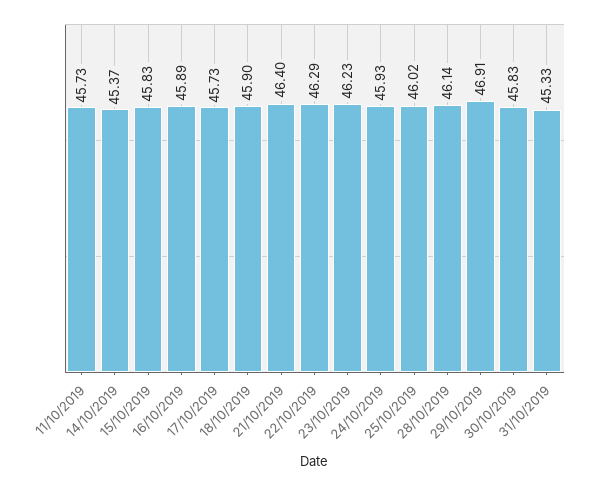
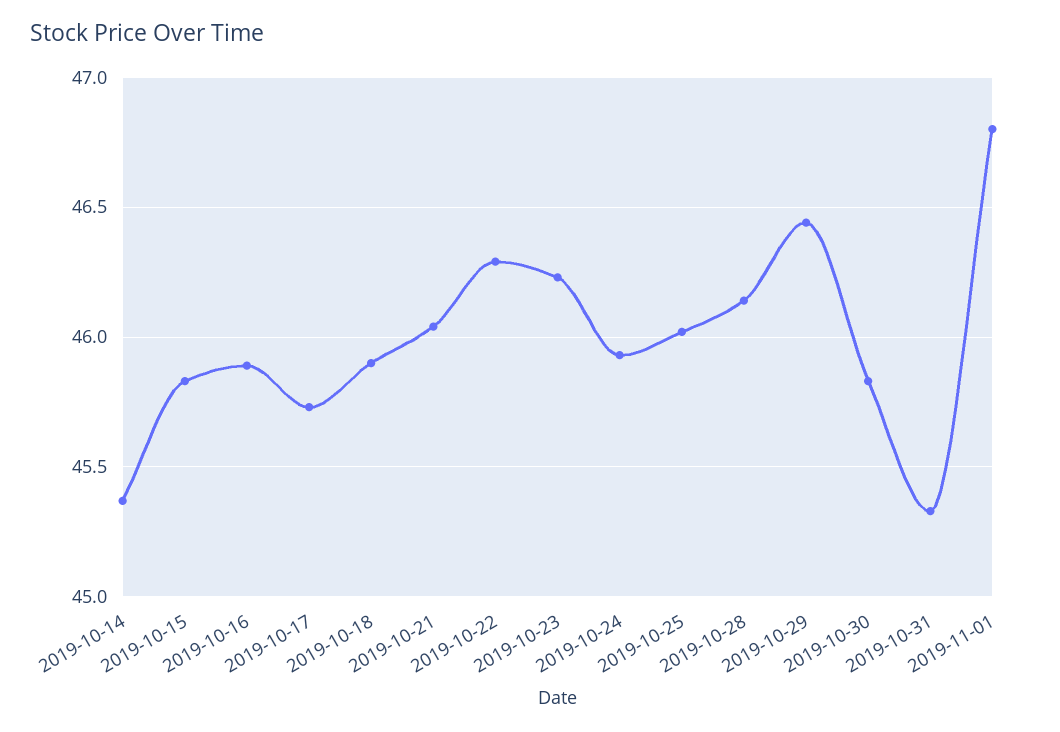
11/10/2019: 45.73 -> none
21/10/2019: 46.4 -> 46.05
29/10/2019: 46.91 -> 46.45
2019-11-01: none -> 46.8

